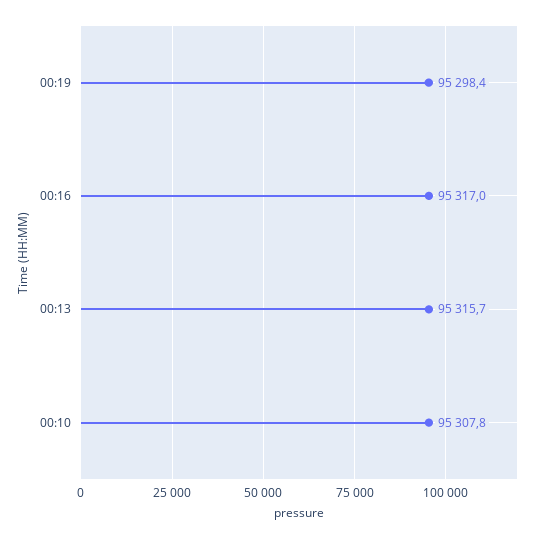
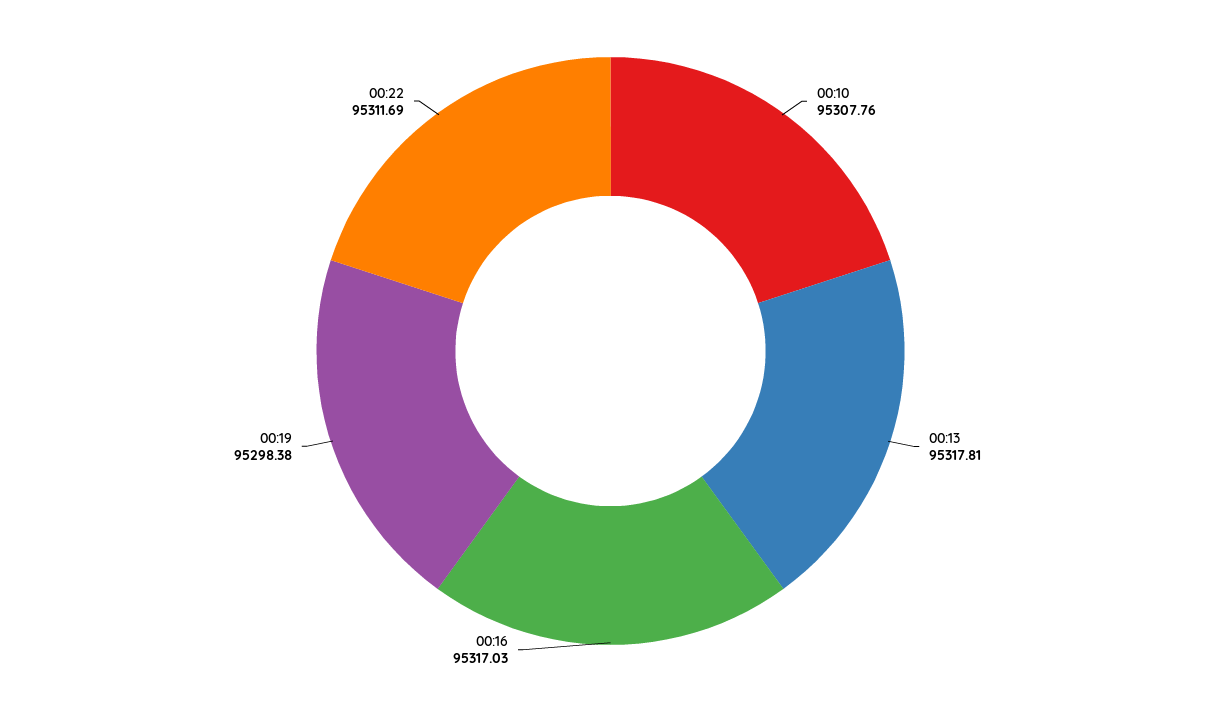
00:13: 95315.7 -> 95317.81
00:22: none -> 95311.69

